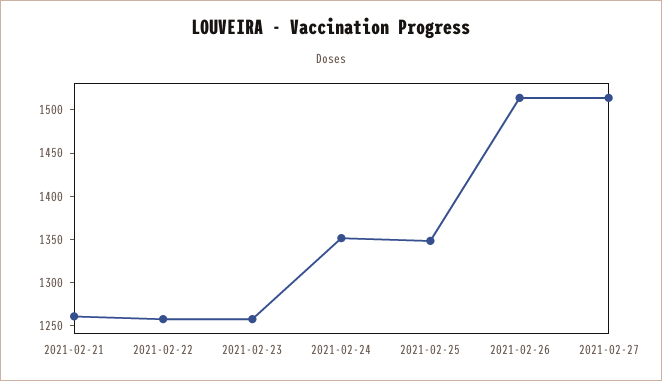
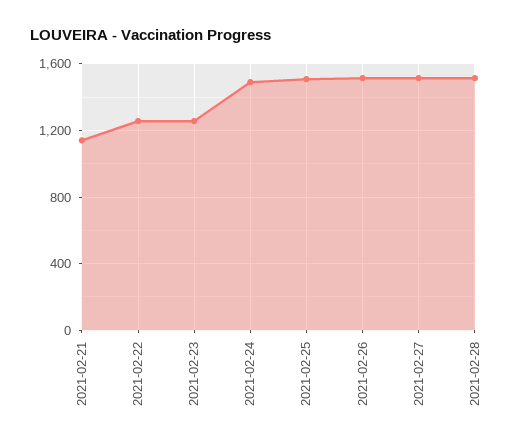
2021-02-21: 1260 -> 1150
2021-02-24: 1350 -> 1500
2021-02-25: 1350 -> 1500
2021-02-28: none -> 1500

